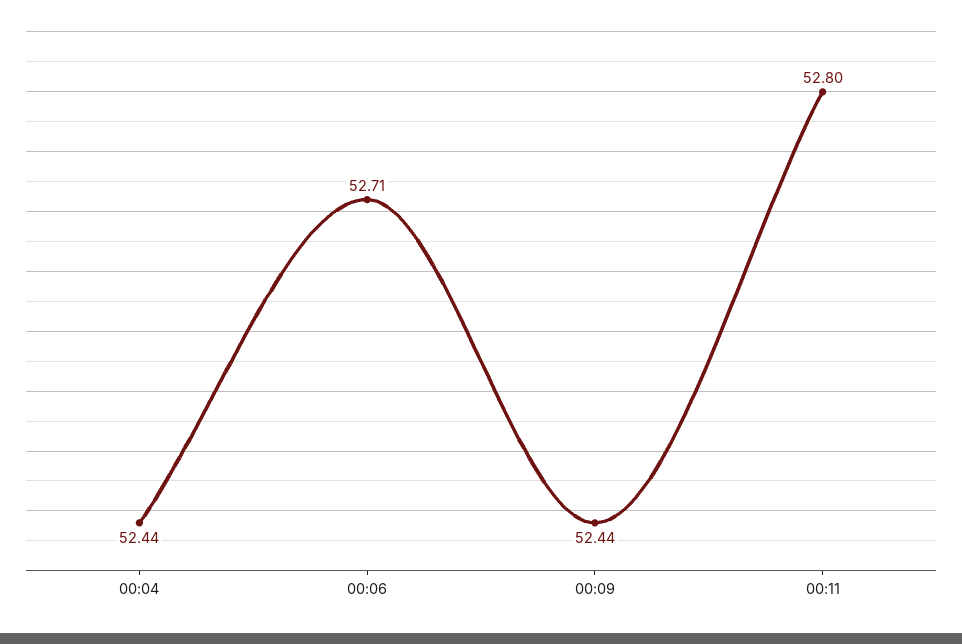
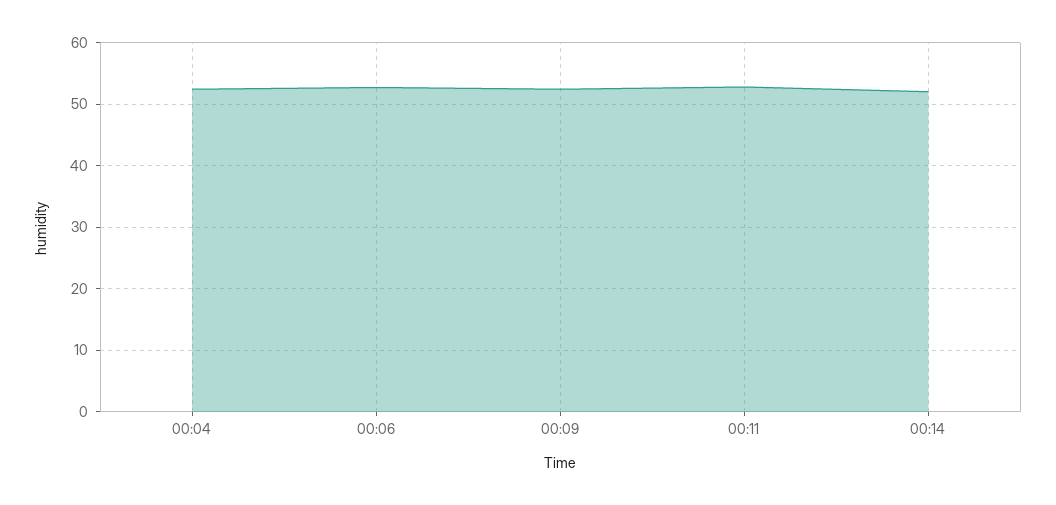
00:14: none -> 52

